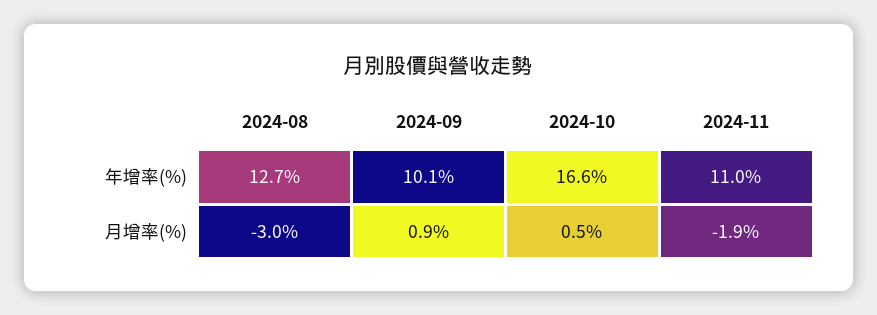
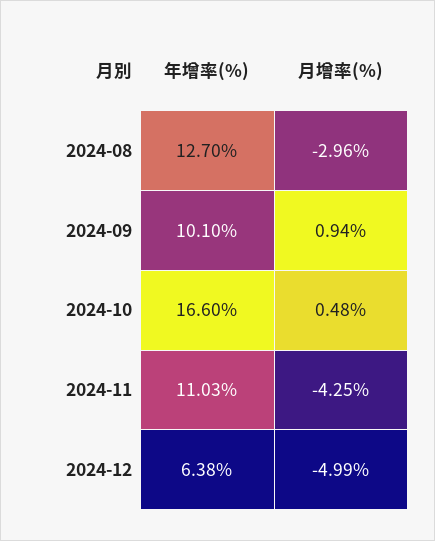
2024-11, 月增率(%): -1.9 -> -4.25
2024-12, 年增率(%): none -> 6.38
2024-12, 月增率(%): none -> -4.99

